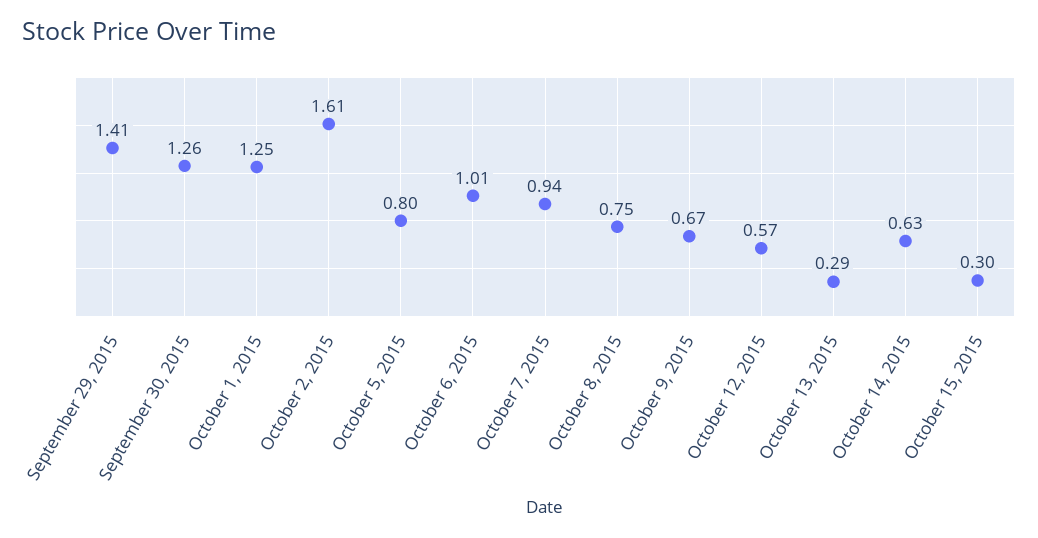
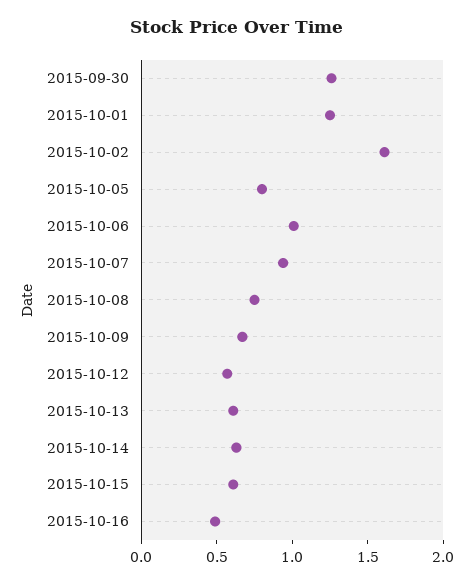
September 29, 2015: 1.41 -> none
October 13, 2015: 0.29 -> 0.6
October 15, 2015: 0.3 -> 0.6
2015-10-16: none -> 0.5

